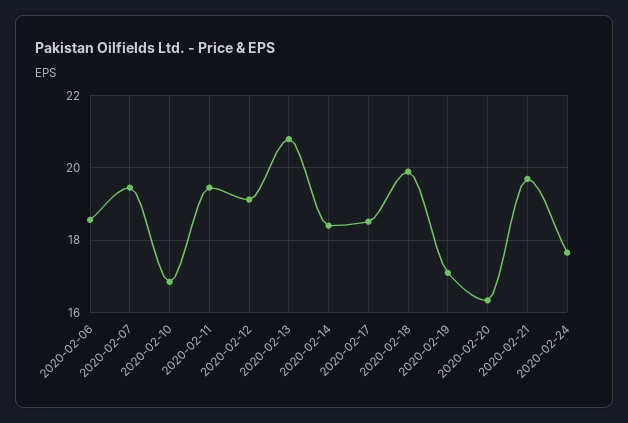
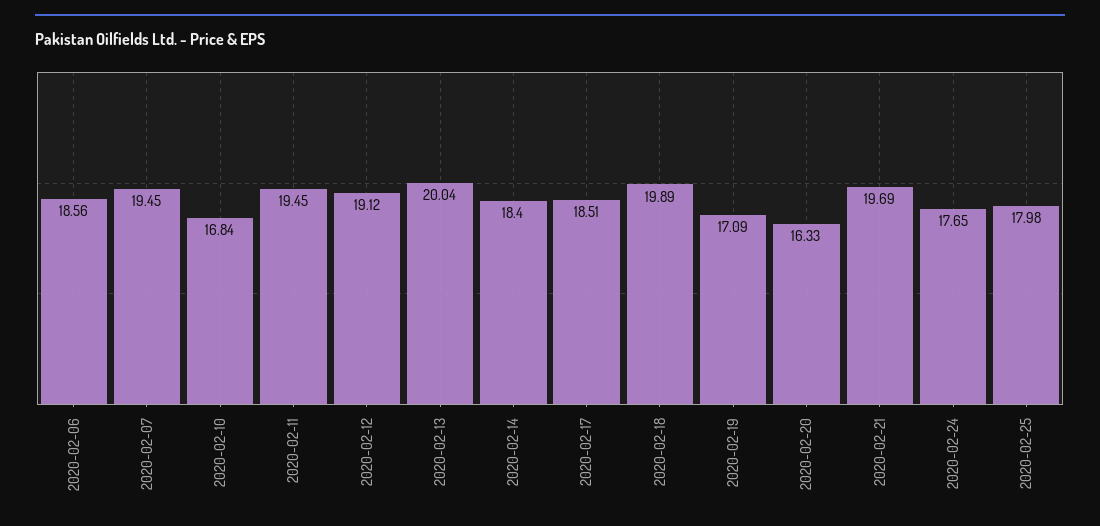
2020-02-13: 20.8 -> 20.04
2020-02-25: none -> 17.98

